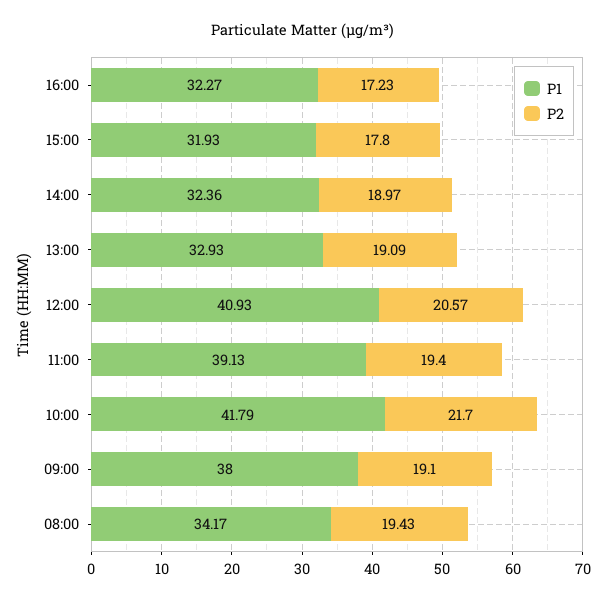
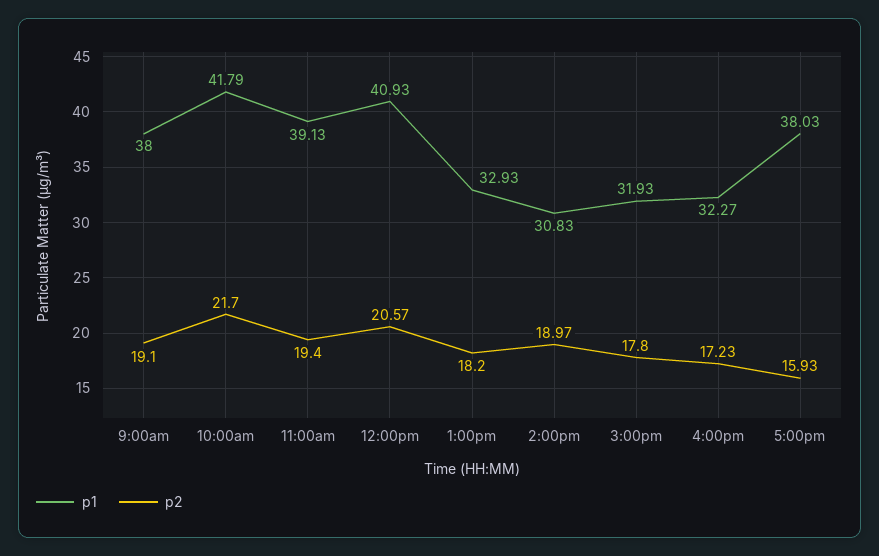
P1, 14:00: 32.36 -> 30.83
P2, 13:00: 19.09 -> 18.2
P1, 08:00: 34.17 -> none
P2, 08:00: 19.43 -> none
P1, 5:00pm: none -> 38.03
P2, 5:00pm: none -> 15.93

